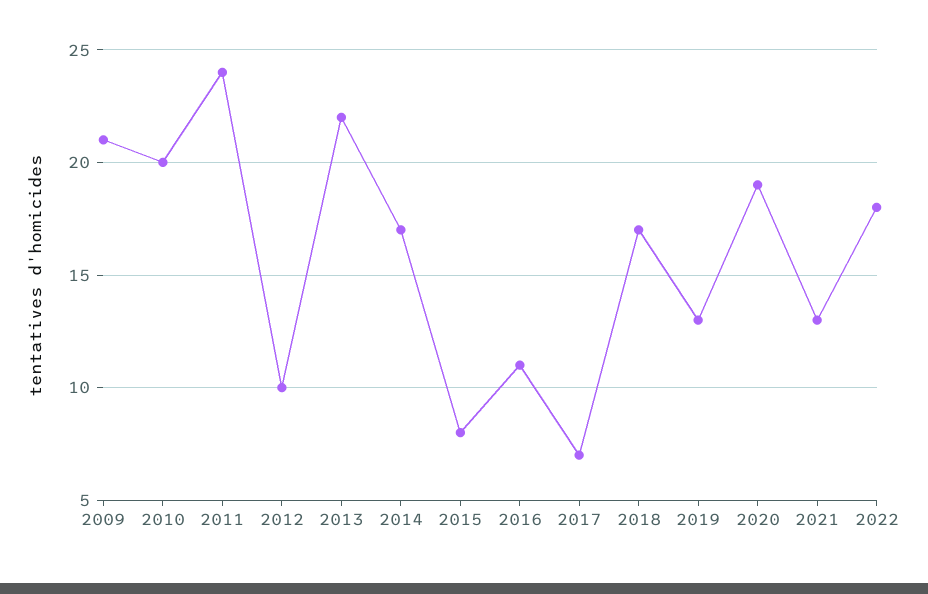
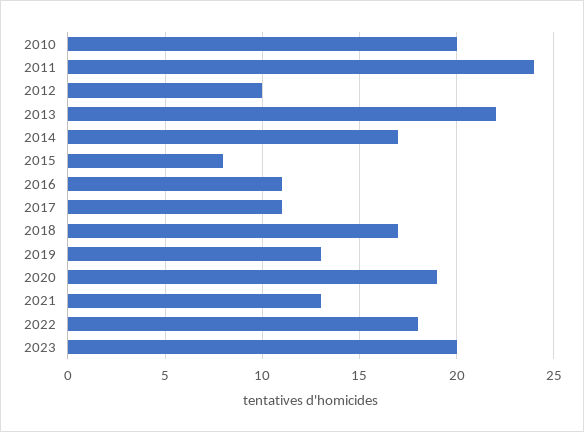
2009: 21 -> none
2017: 7 -> 11
2023: none -> 20

